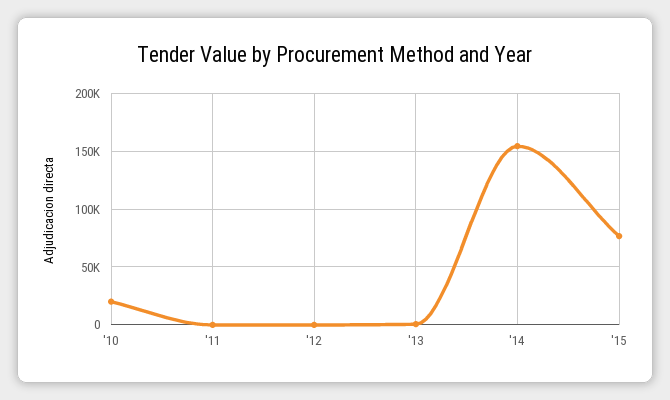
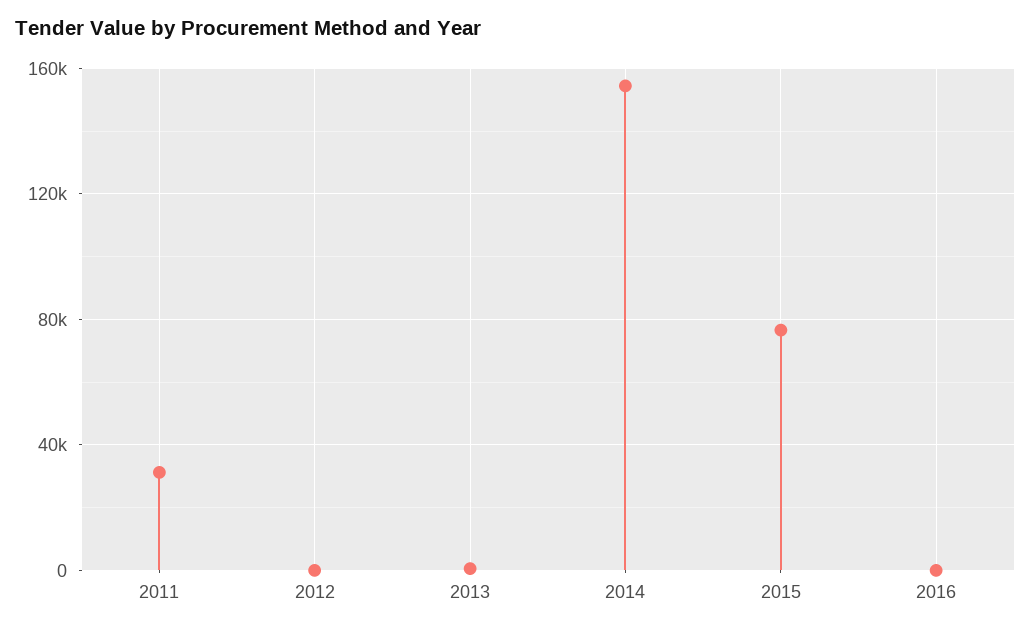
'10: 20000 -> none
'11: 0 -> 30000
2016: none -> 0

